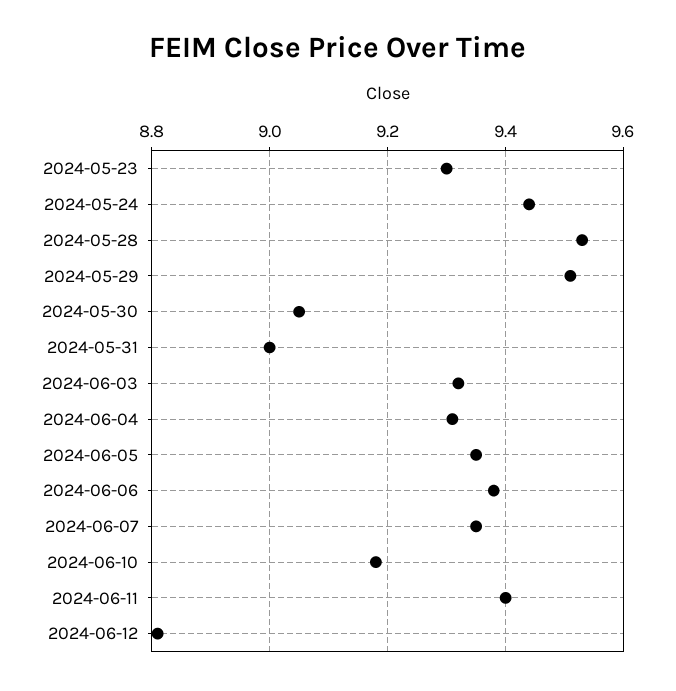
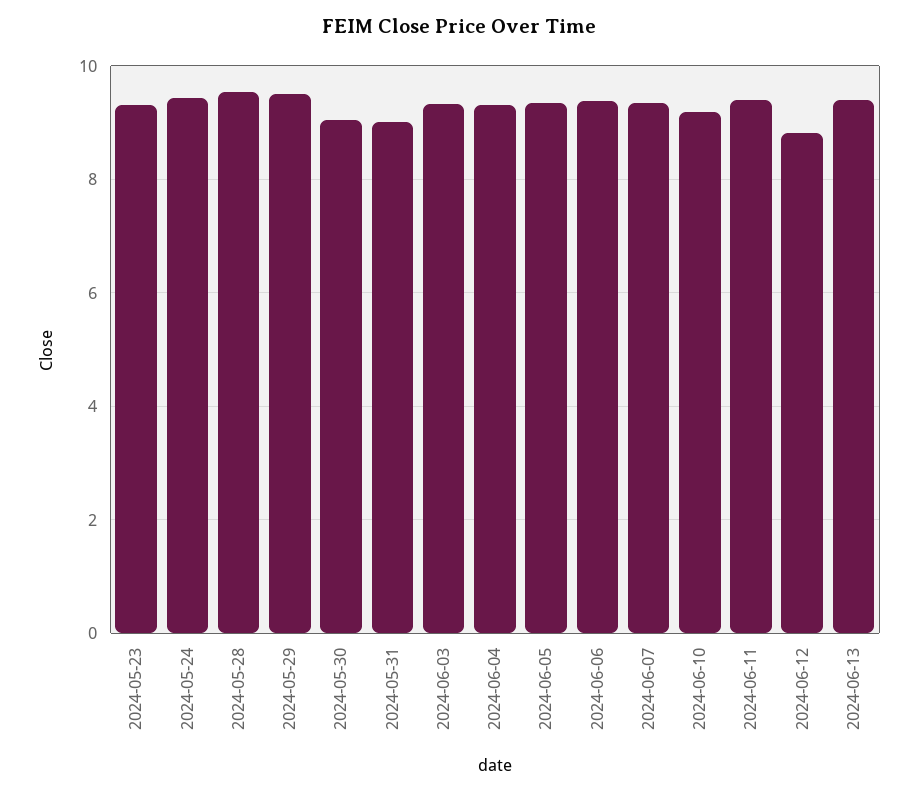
2024-06-13: none -> 9.4

